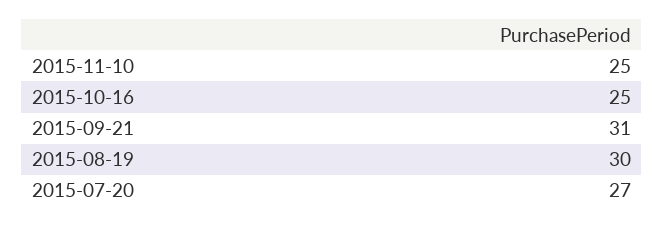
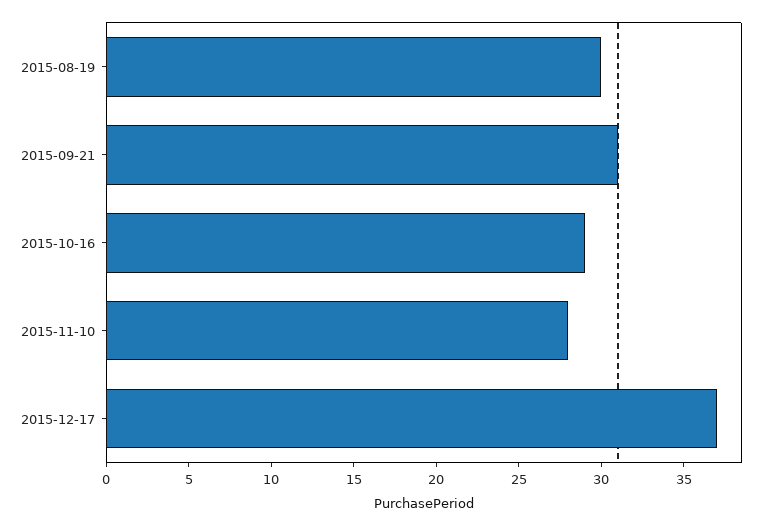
2015-11-10: 25 -> 28
2015-10-16: 25 -> 29
2015-07-20: 27 -> none
2015-12-17: none -> 37

